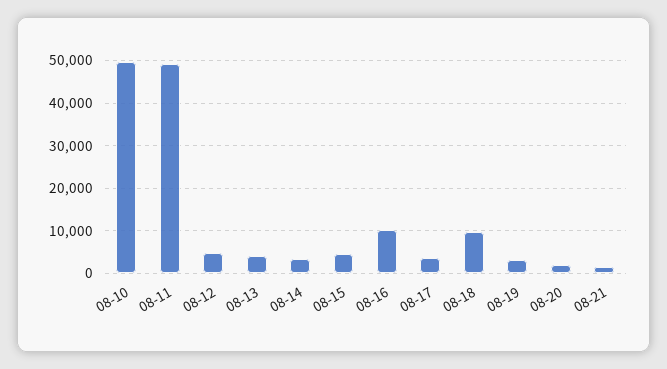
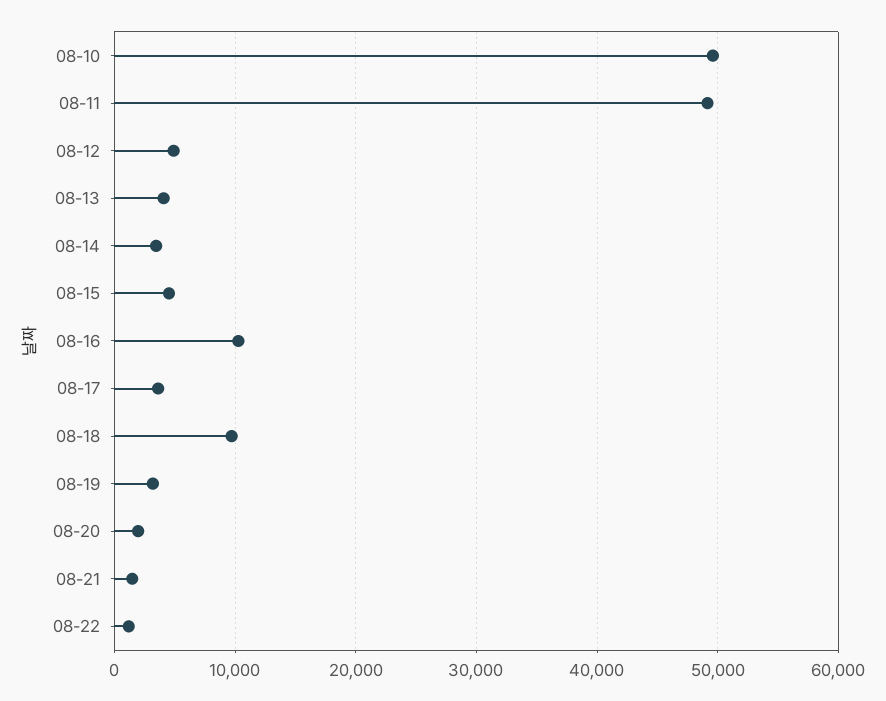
08-22: none -> 1000

